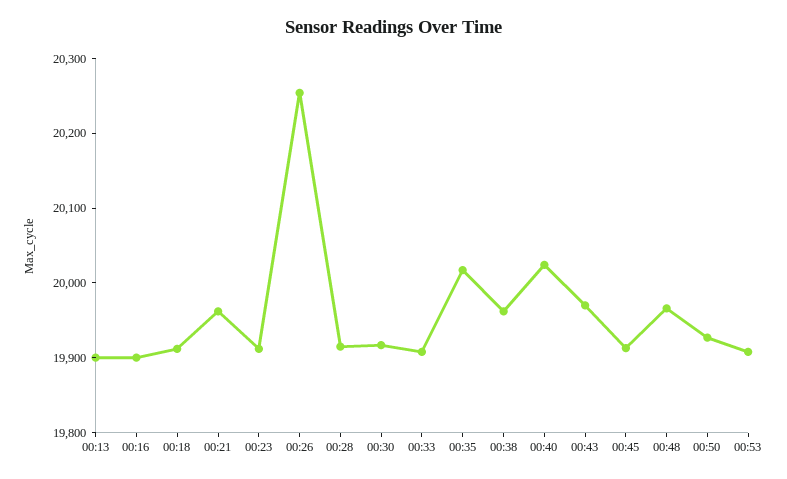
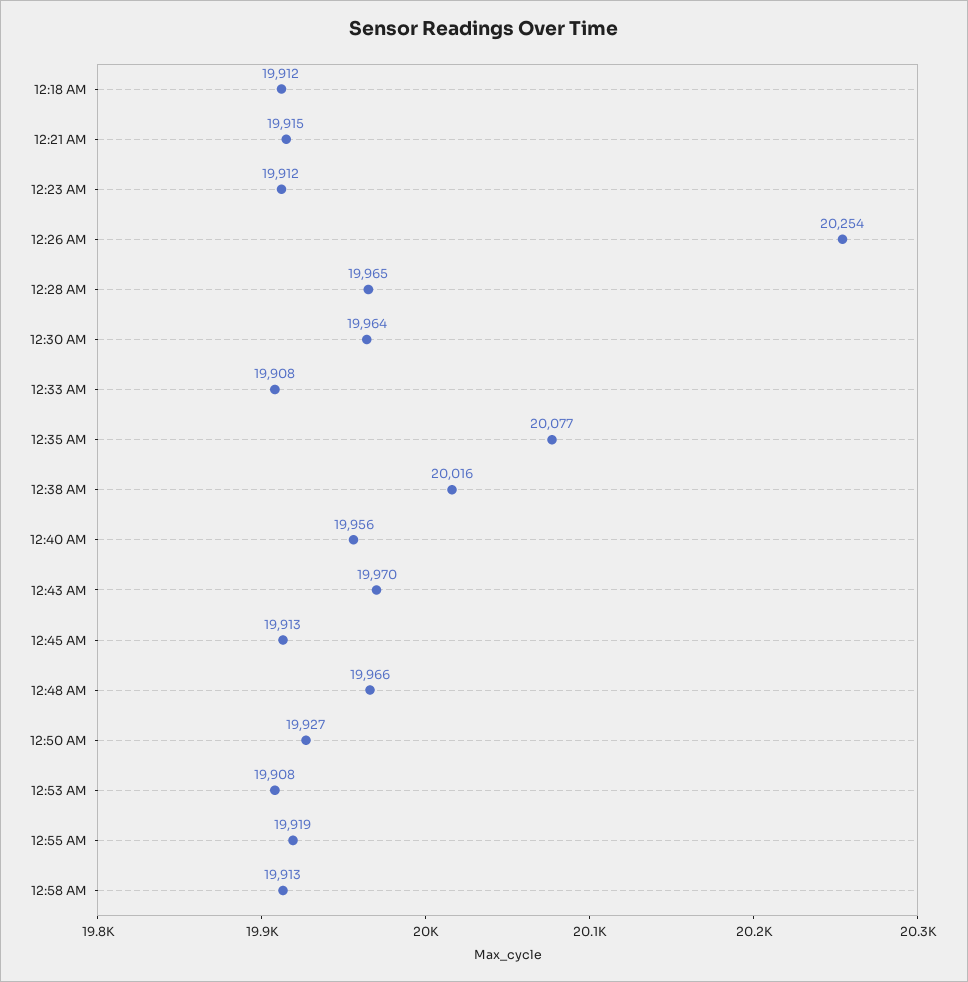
00:13: 19900 -> none
00:16: 19900 -> none
00:21: 19960 -> 19915
00:28: 19920 -> 19965
00:30: 19920 -> 19964
00:35: 20020 -> 20077
00:38: 19960 -> 20016
00:40: 20020 -> 19956
12:55 AM: none -> 19919
12:58 AM: none -> 19913

